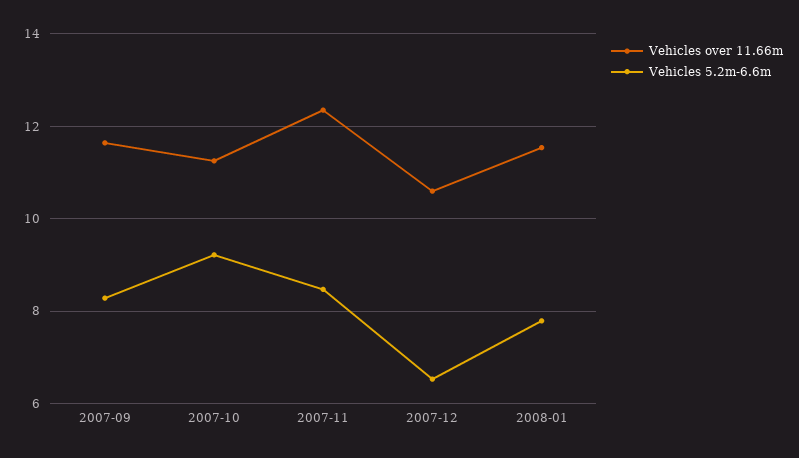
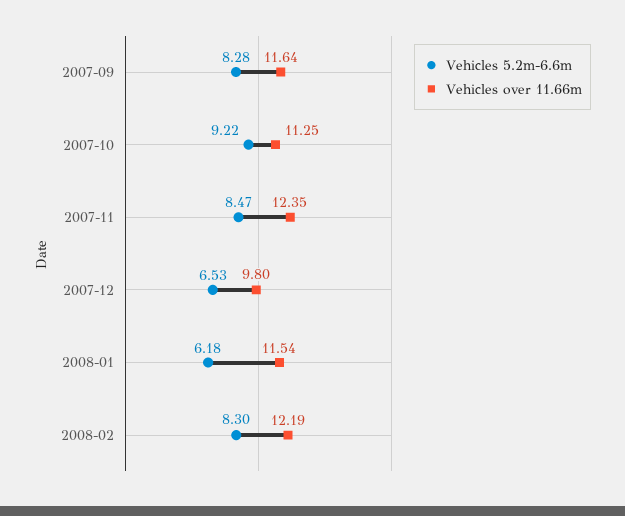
Vehicles over 11.66m, 2007-12: 10.6 -> 9.8
Vehicles 5.2m-6.6m, 2008-01: 7.8 -> 6.18
Vehicles 5.2m-6.6m, 2008-02: none -> 8.3
Vehicles over 11.66m, 2008-02: none -> 12.19

